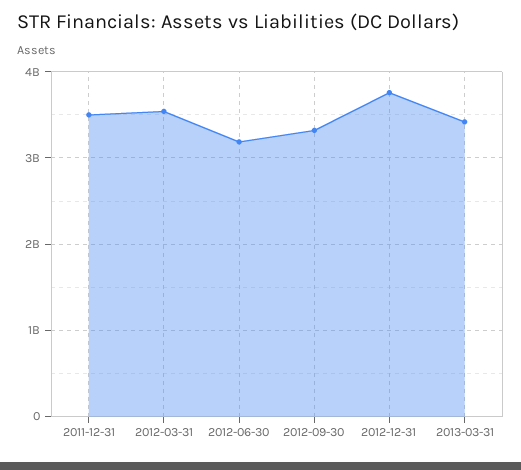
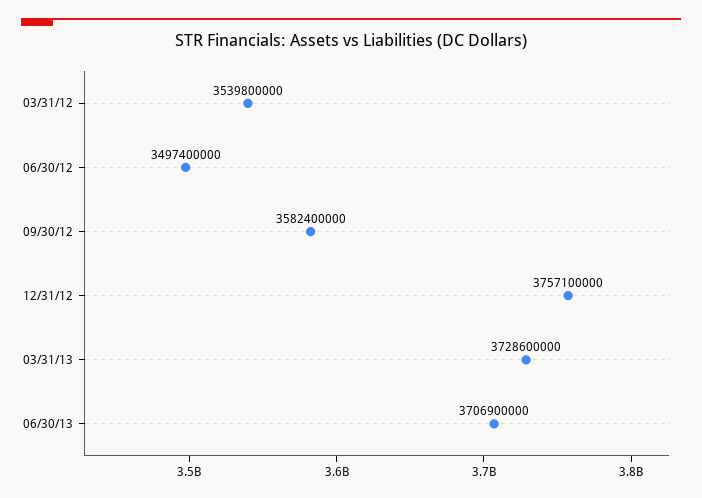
2011-12-31: 3500000000 -> none
2012-06-30: 3200000000 -> 3497400000
2012-09-30: 3300000000 -> 3582400000
2013-03-31: 3400000000 -> 3728600000
06/30/13: none -> 3706900000

